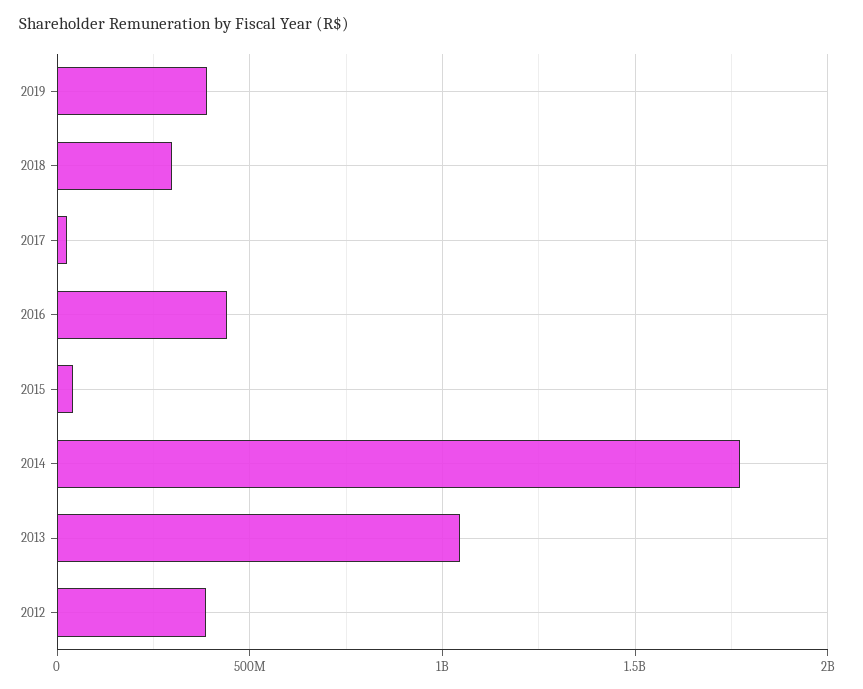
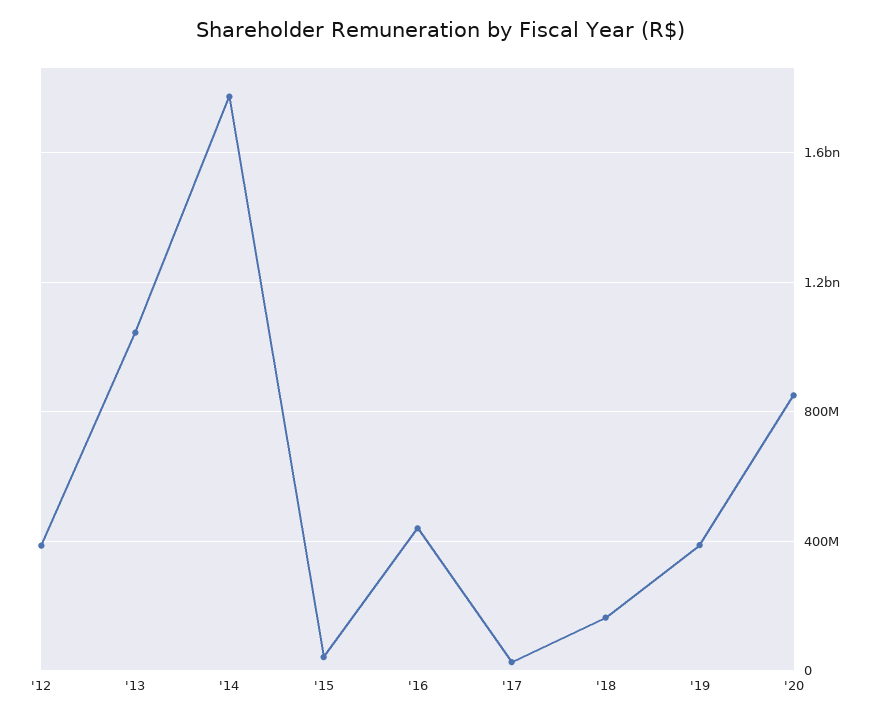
2018: 300000000 -> 150000000
'20: none -> 850000000

